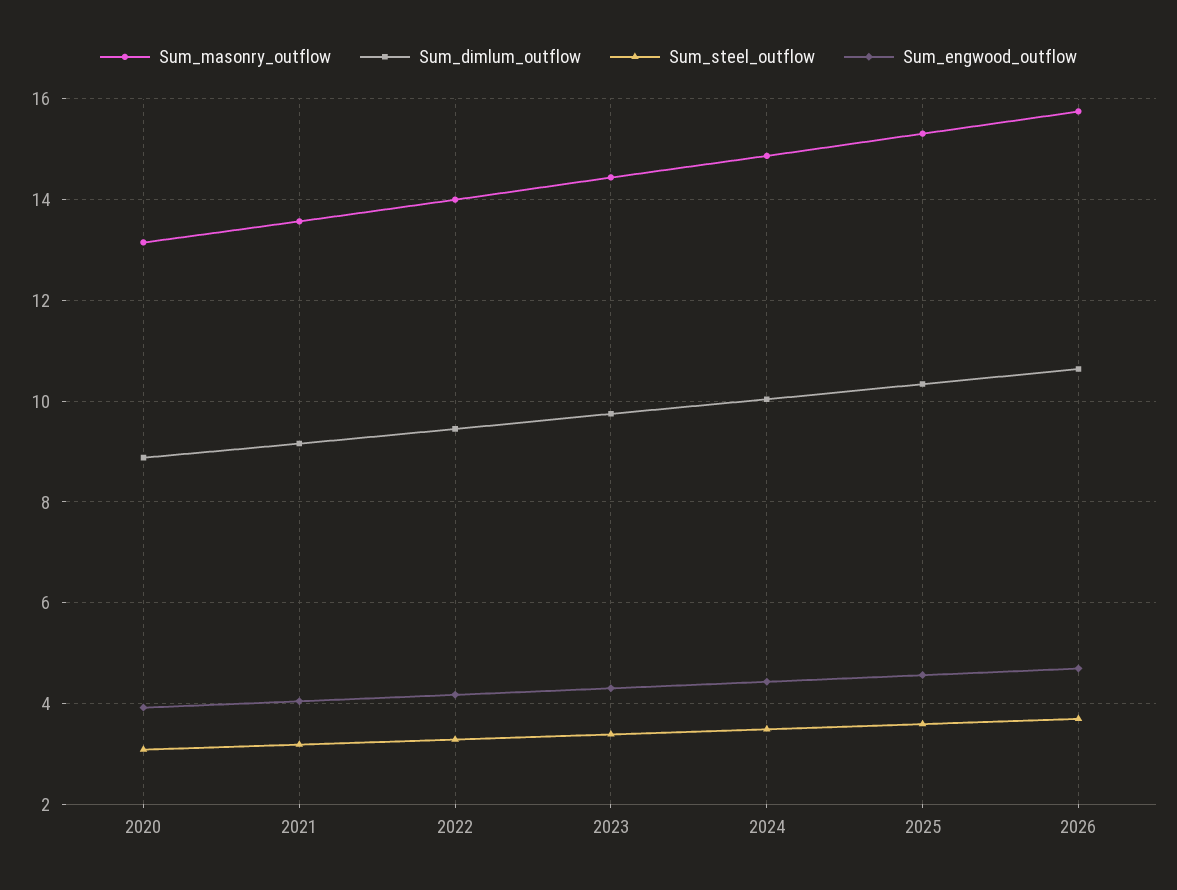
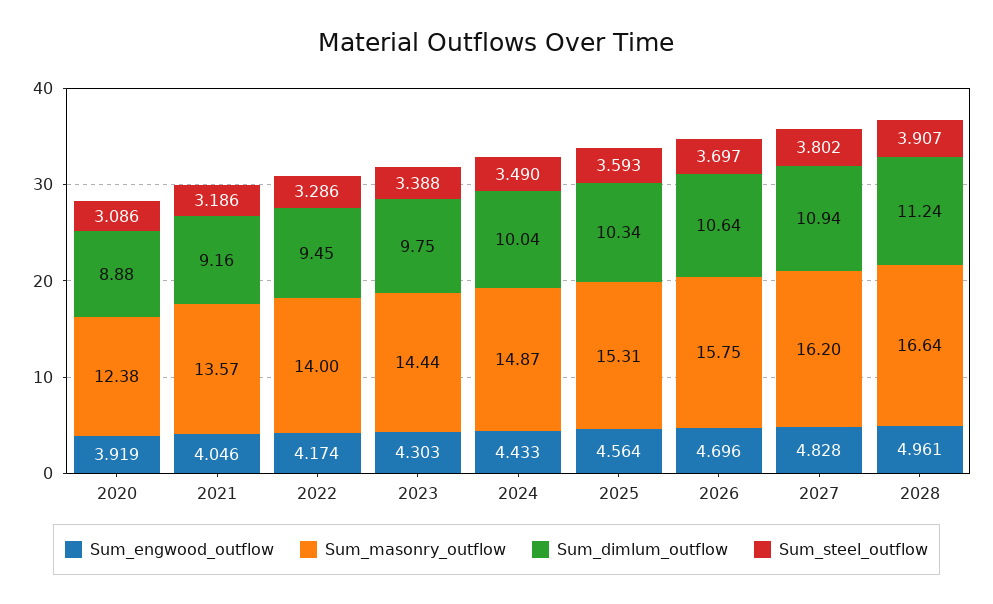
Sum_masonry_outflow, 2020: 13.2 -> 12.38
Sum_engwood_outflow, 2027: none -> 4.828
Sum_masonry_outflow, 2027: none -> 16.2
Sum_dimlum_outflow, 2027: none -> 10.94
Sum_steel_outflow, 2027: none -> 3.802
Sum_engwood_outflow, 2028: none -> 4.961
Sum_masonry_outflow, 2028: none -> 16.64
Sum_dimlum_outflow, 2028: none -> 11.24
Sum_steel_outflow, 2028: none -> 3.907

